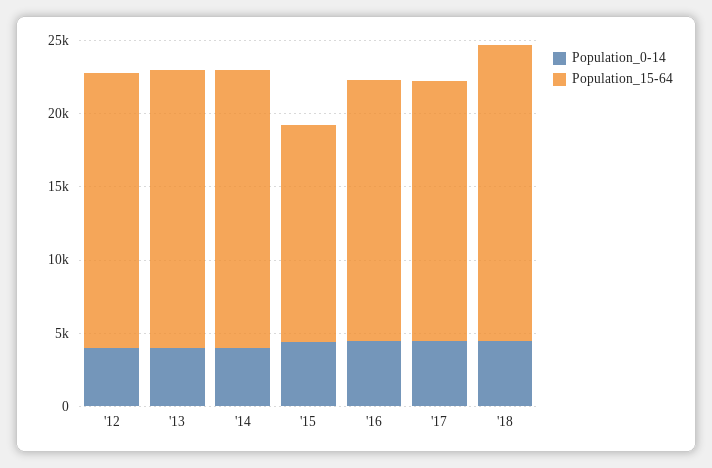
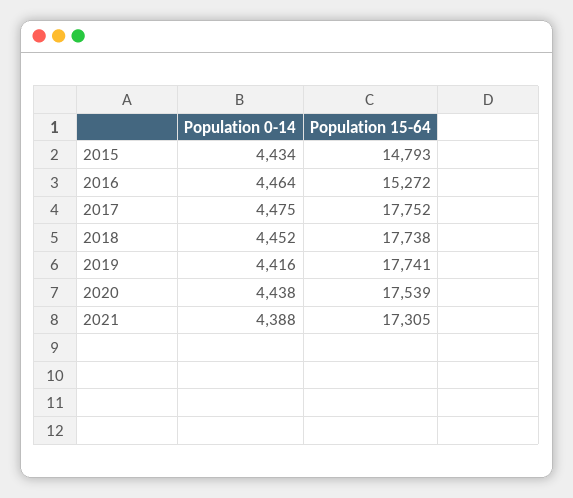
Population_0-14, '12: 4000 -> none
Population_15-64, '12: 19000 -> none
Population_0-14, '13: 4000 -> none
Population_15-64, '13: 19000 -> none
Population_0-14, '14: 4000 -> none
Population_15-64, '14: 19000 -> none
Population_15-64, '16: 18000 -> 15272
Population_15-64, '18: 20000 -> 17738
Population_0-14, 2019: none -> 4416
Population_15-64, 2019: none -> 17741
Population_0-14, 2020: none -> 4438
Population_15-64, 2020: none -> 17539
Population_0-14, 2021: none -> 4388
Population_15-64, 2021: none -> 17305

